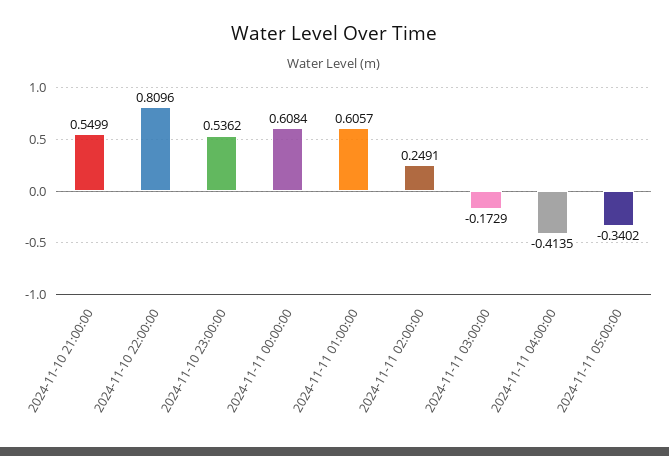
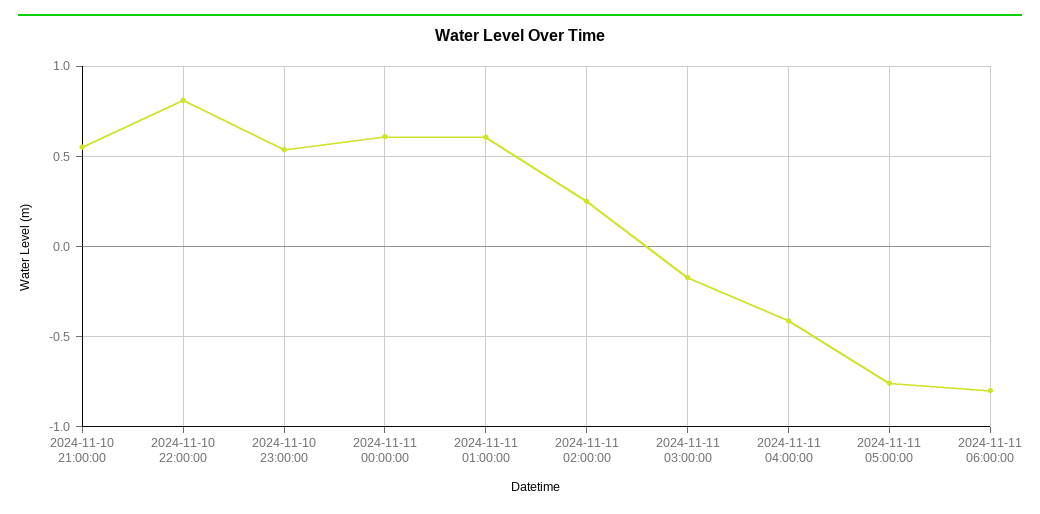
2024-11-11 05:00:00: -0.3402 -> -0.75
2024-11-11 06:00:00: none -> -0.8

